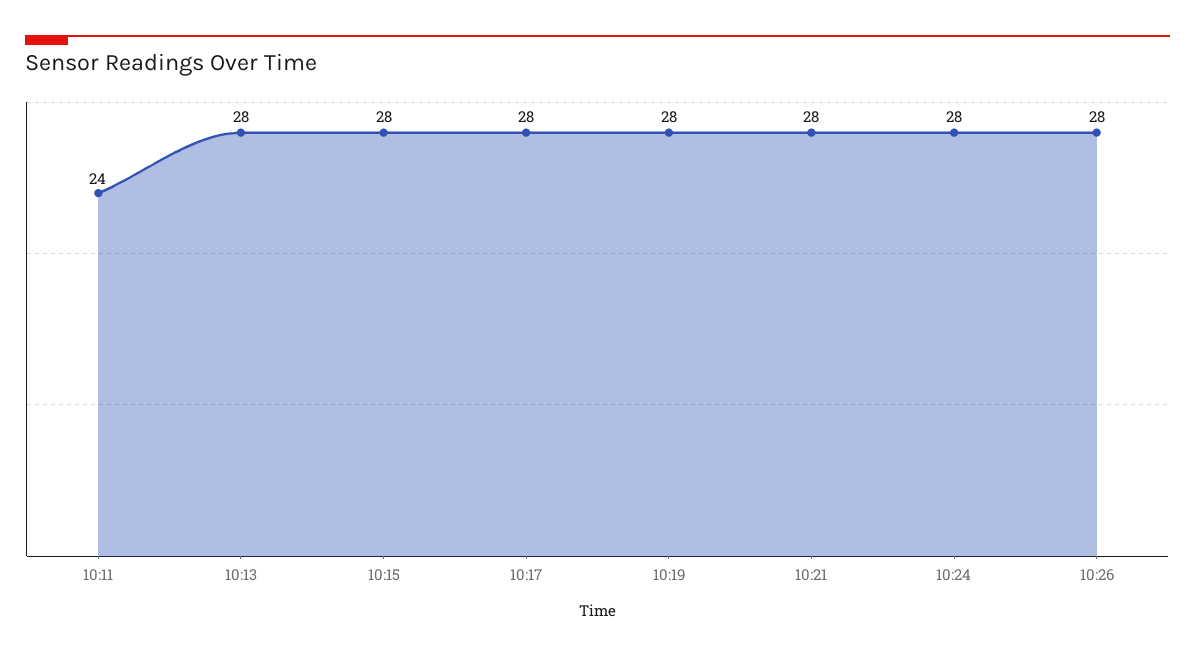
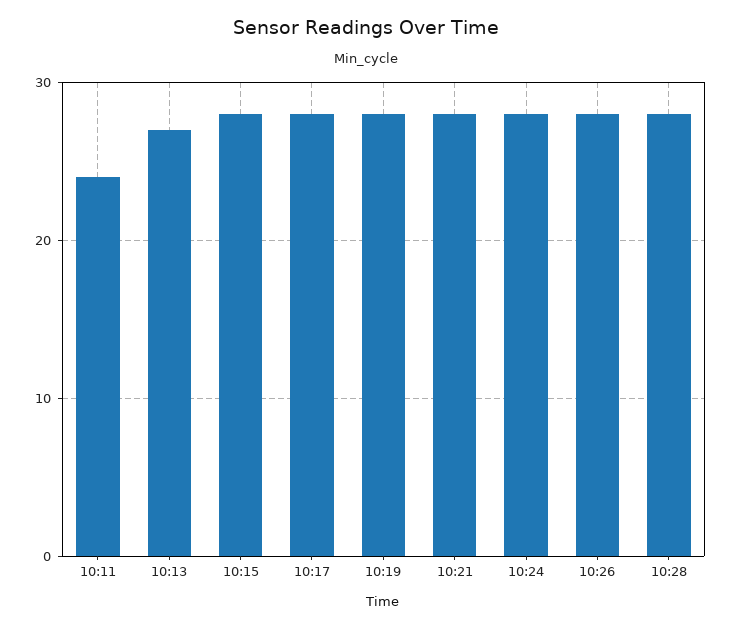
10:13: 28 -> 27
10:28: none -> 28

